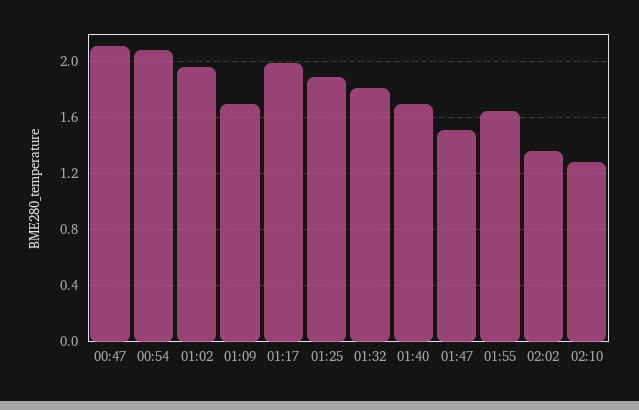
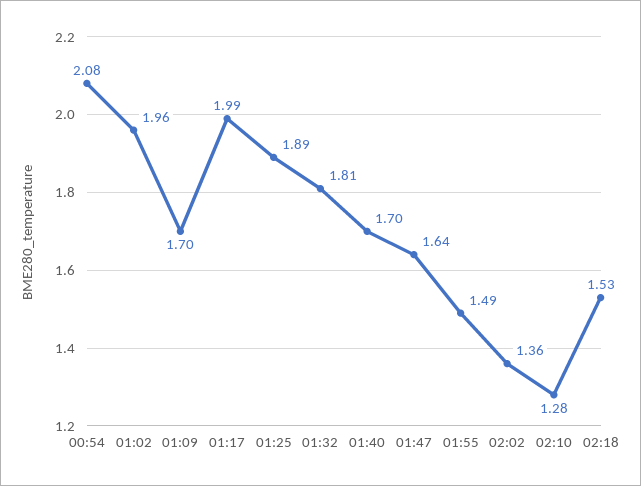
00:47: 2.1 -> none
01:47: 1.5 -> 1.64
01:55: 1.65 -> 1.49
02:18: none -> 1.53

